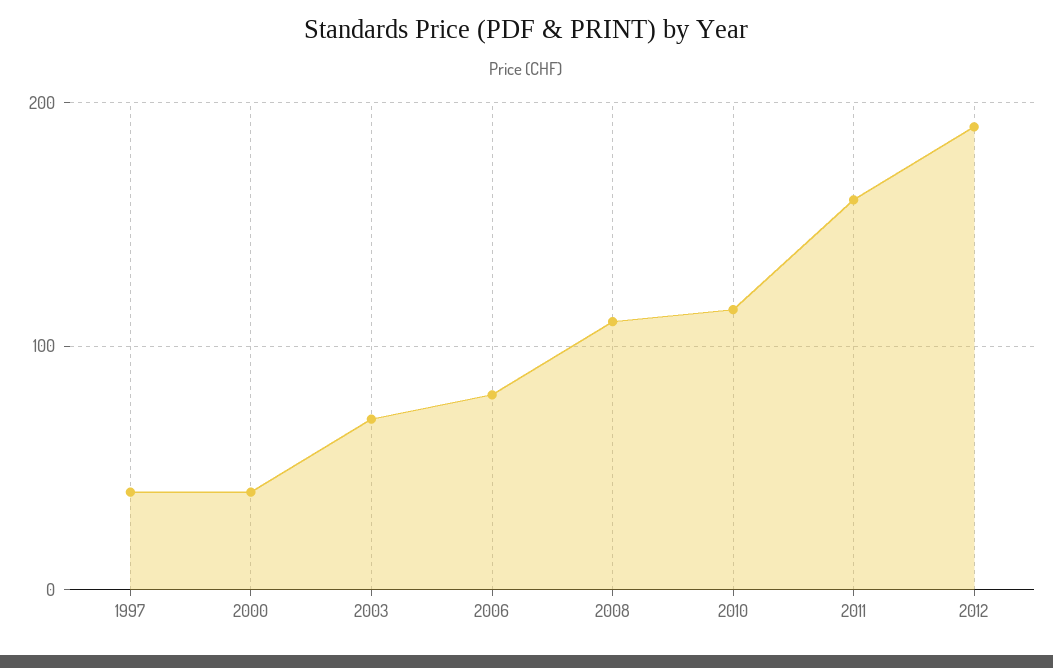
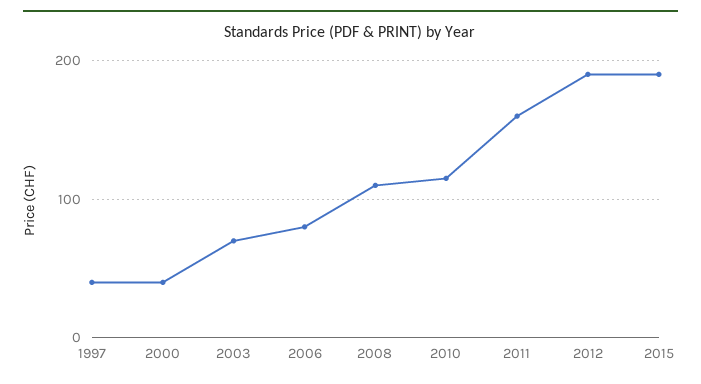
2015: none -> 190

